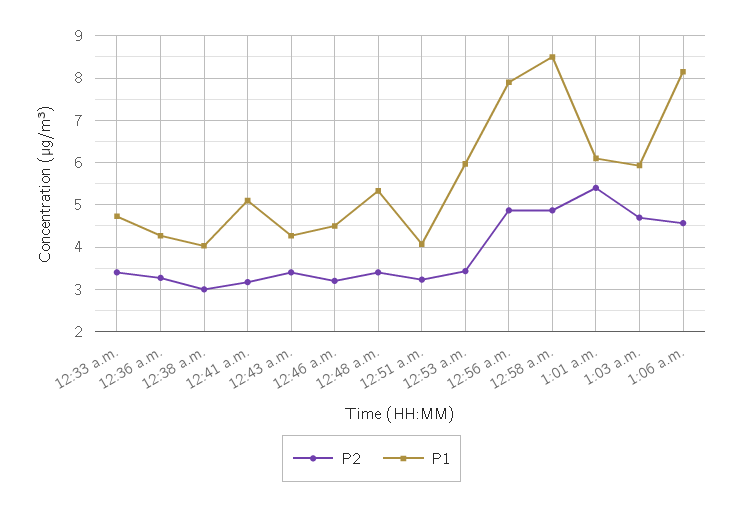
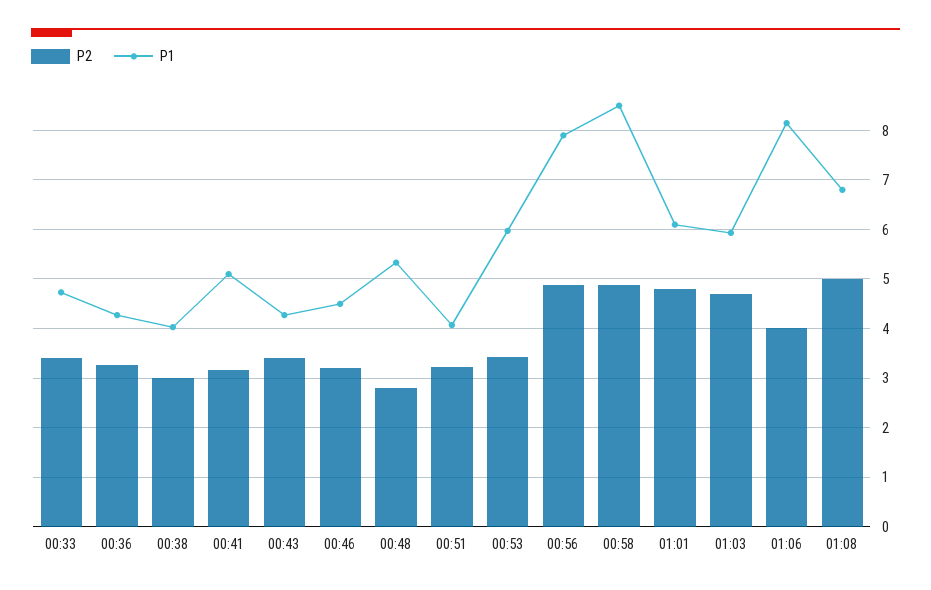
P2, 12:48 a.m.: 3.4 -> 2.8
P2, 1:01 a.m.: 5.4 -> 4.8
P2, 1:06 a.m.: 4.6 -> 4
P2, 01:08: none -> 5
P1, 01:08: none -> 6.8

